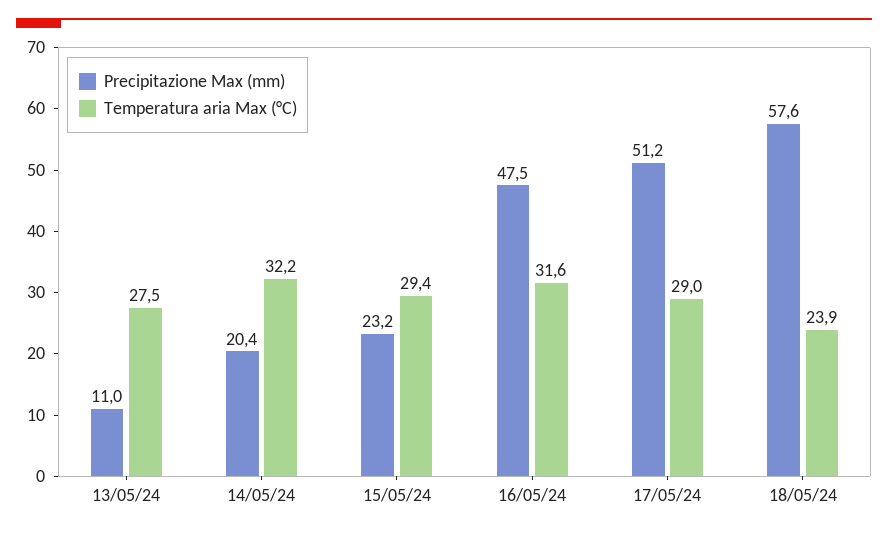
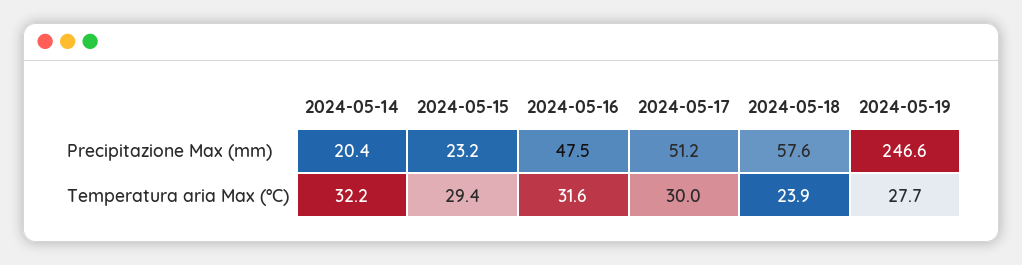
Precipitazione Max (mm), 13/05/24: 11 -> none
Temperatura aria Max (°C), 13/05/24: 27.5 -> none
Temperatura aria Max (°C), 17/05/24: 29 -> 30
Precipitazione Max (mm), 2024-05-19: none -> 246.6
Temperatura aria Max (°C), 2024-05-19: none -> 27.7

